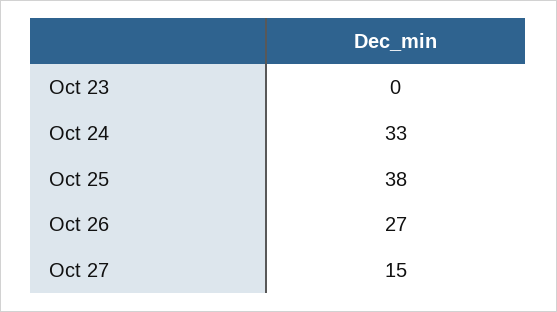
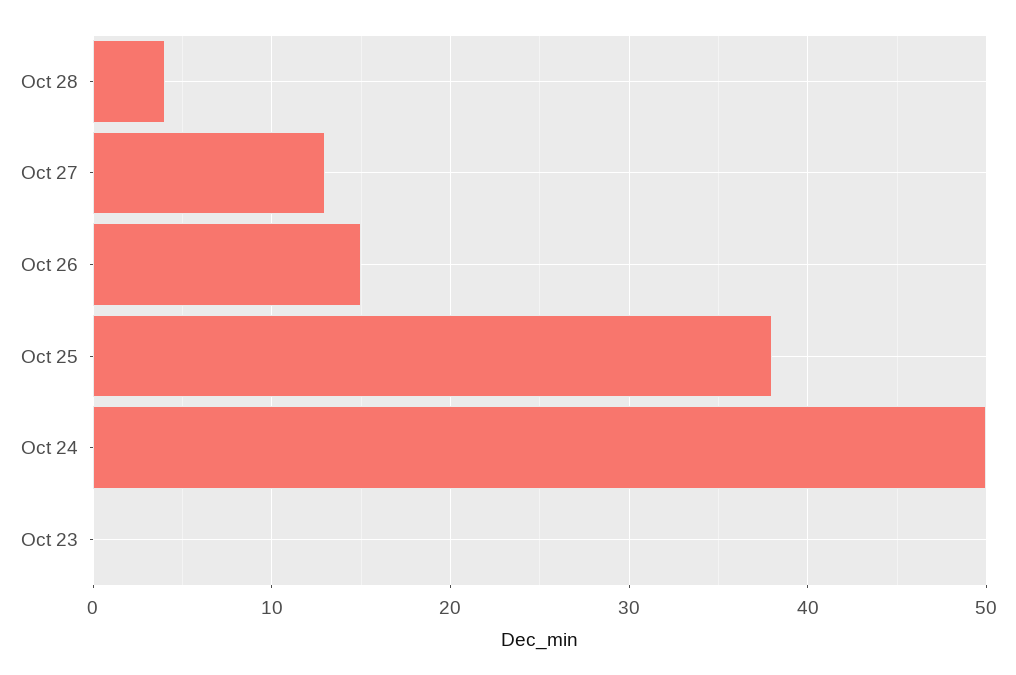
Oct 24: 33 -> 50
Oct 26: 27 -> 15
Oct 27: 15 -> 13
Oct 28: none -> 4

